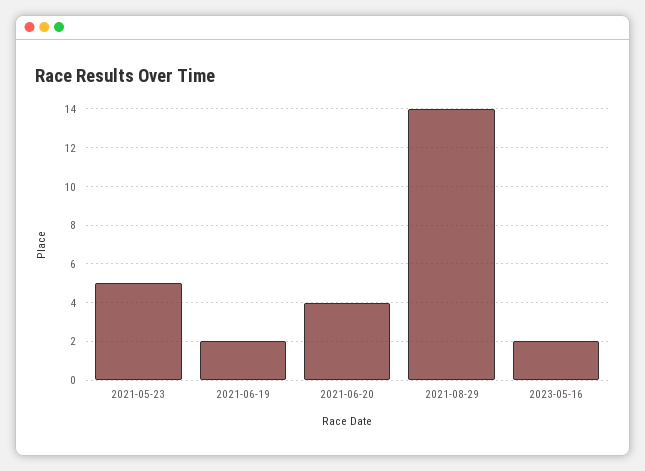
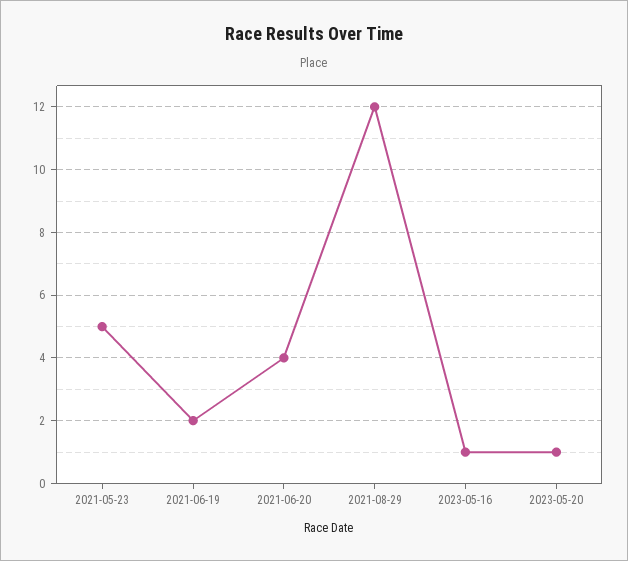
2021-08-29: 14 -> 12
2023-05-16: 2 -> 1
2023-05-20: none -> 1

